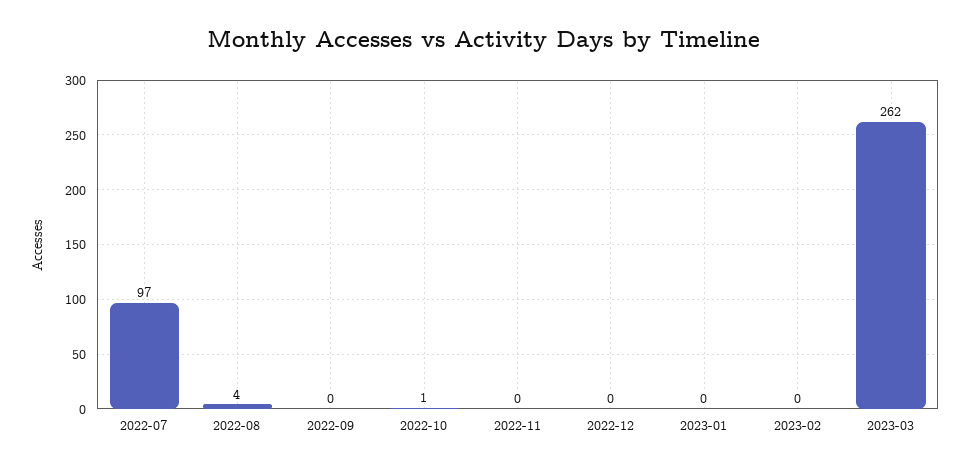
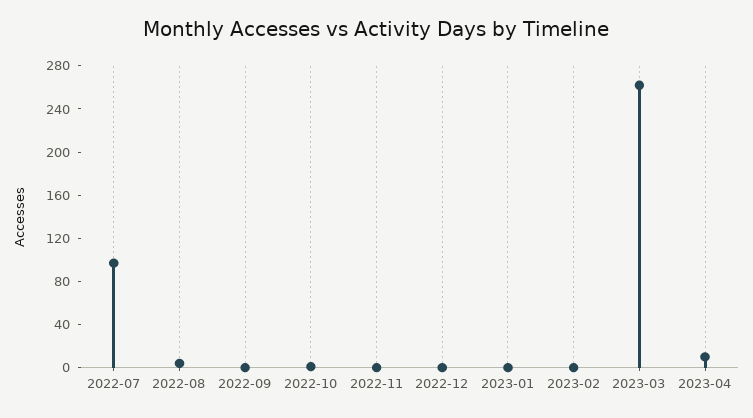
2023-04: none -> 10

